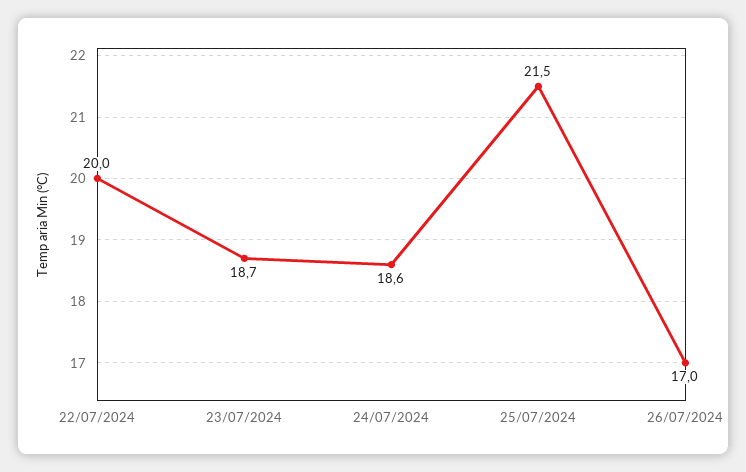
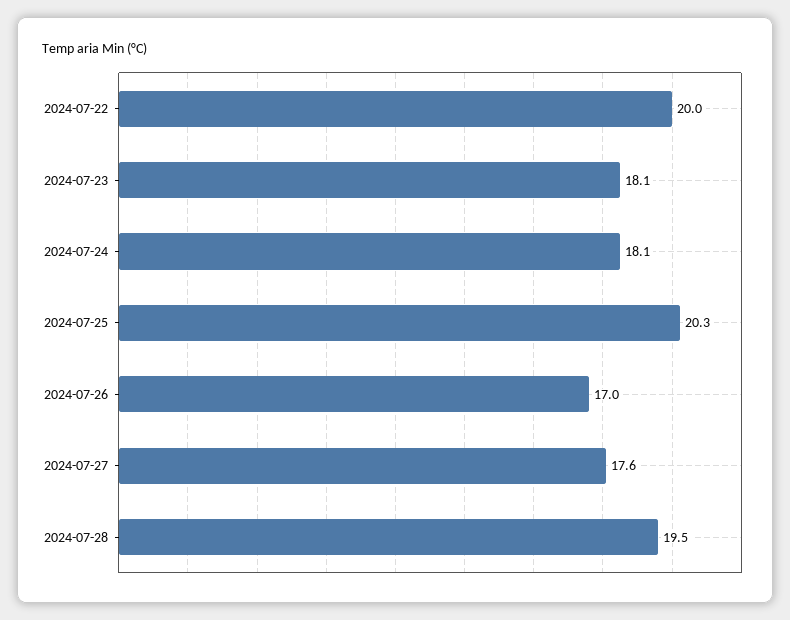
23/07/2024: 18.7 -> 18.1
24/07/2024: 18.6 -> 18.1
25/07/2024: 21.5 -> 20.3
2024-07-27: none -> 17.6
2024-07-28: none -> 19.5

